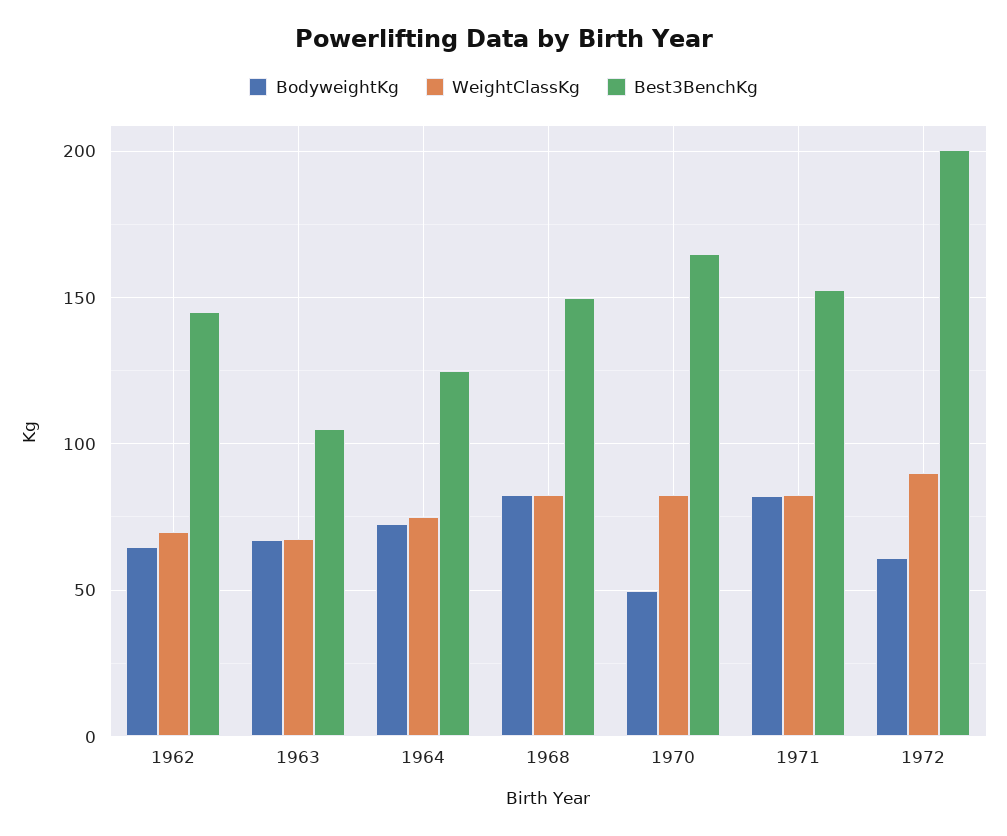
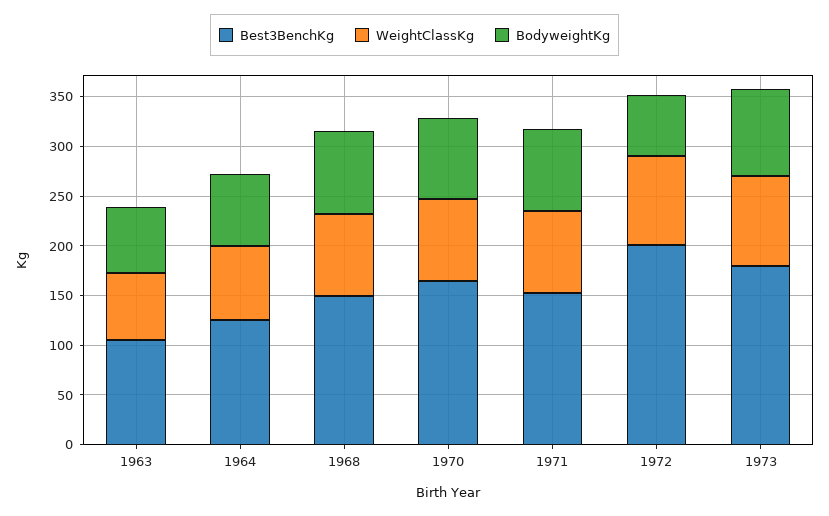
BodyweightKg, 1962: 65 -> none
WeightClassKg, 1962: 70 -> none
Best3BenchKg, 1962: 145 -> none
BodyweightKg, 1970: 50 -> 80
Best3BenchKg, 1973: none -> 180
WeightClassKg, 1973: none -> 90
BodyweightKg, 1973: none -> 90

